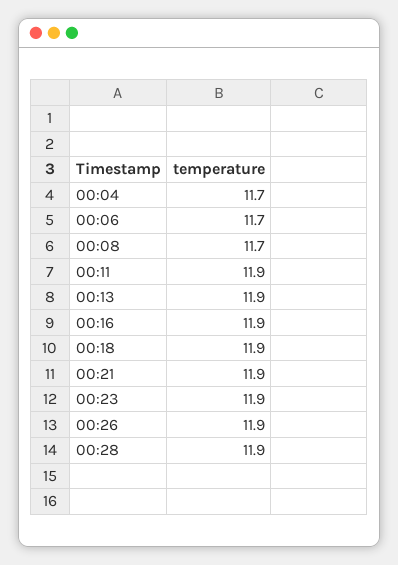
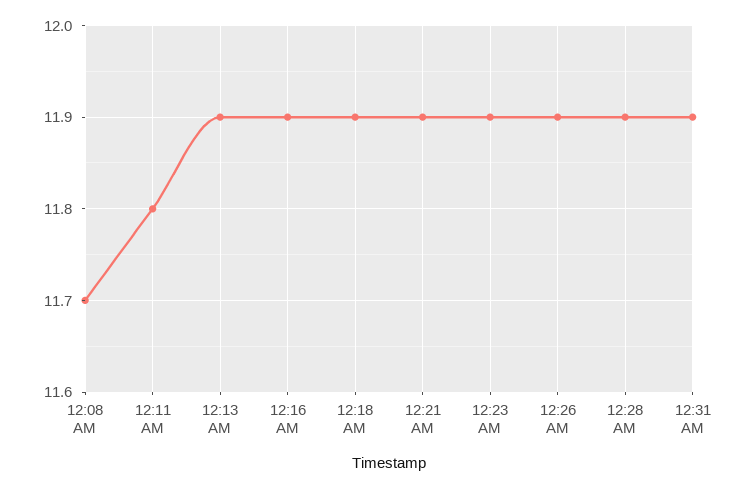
00:04: 11.7 -> none
00:06: 11.7 -> none
00:11: 11.9 -> 11.8
12:31 AM: none -> 11.9

